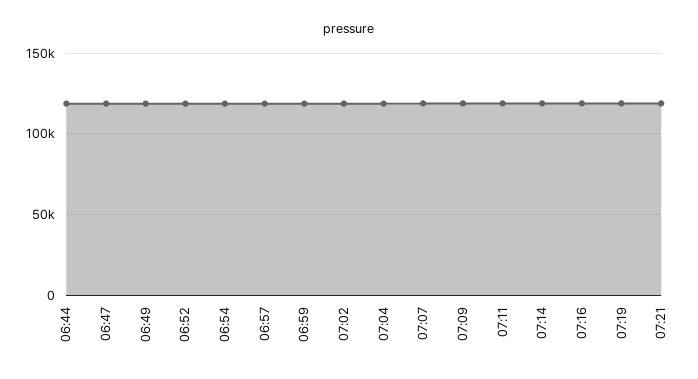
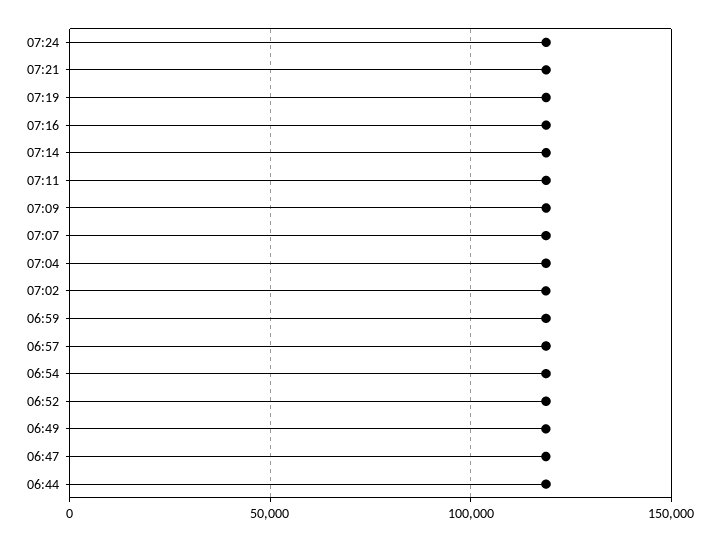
07:24: none -> 120000

